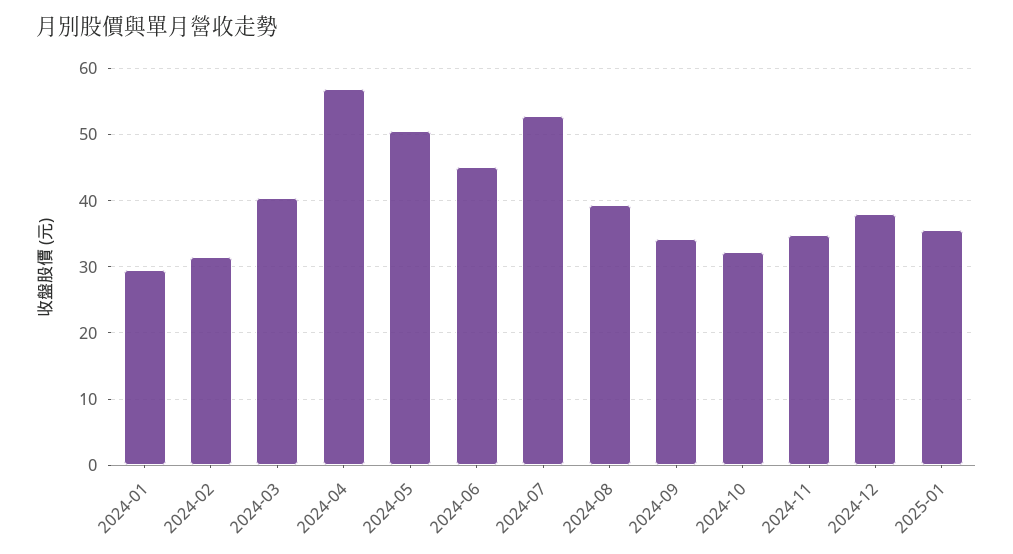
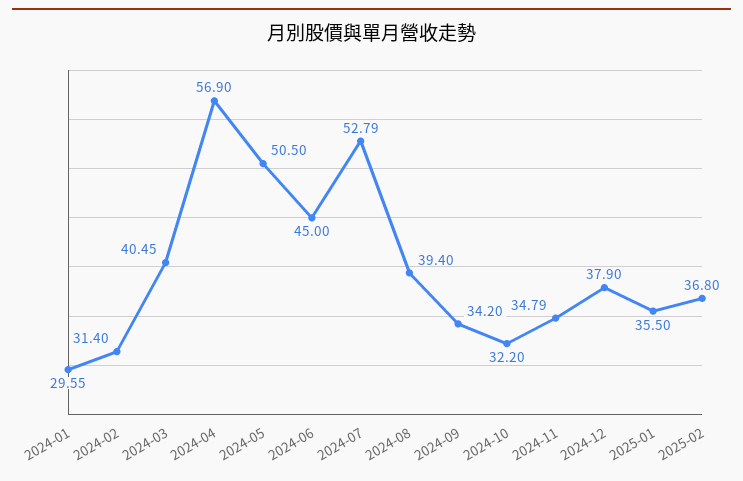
2025-02: none -> 36.8

